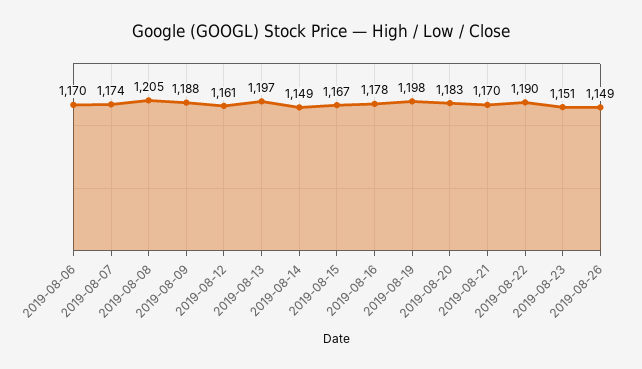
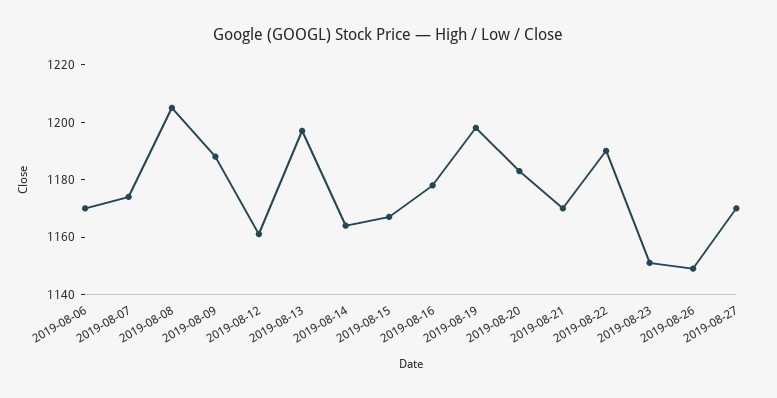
2019-08-14: 1149 -> 1165
2019-08-27: none -> 1170

